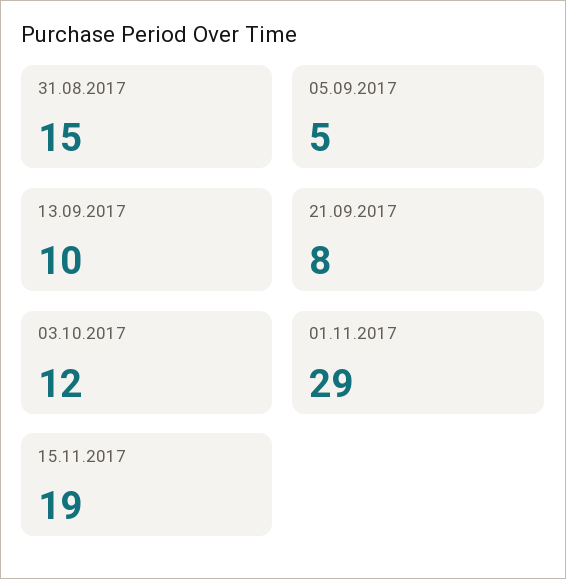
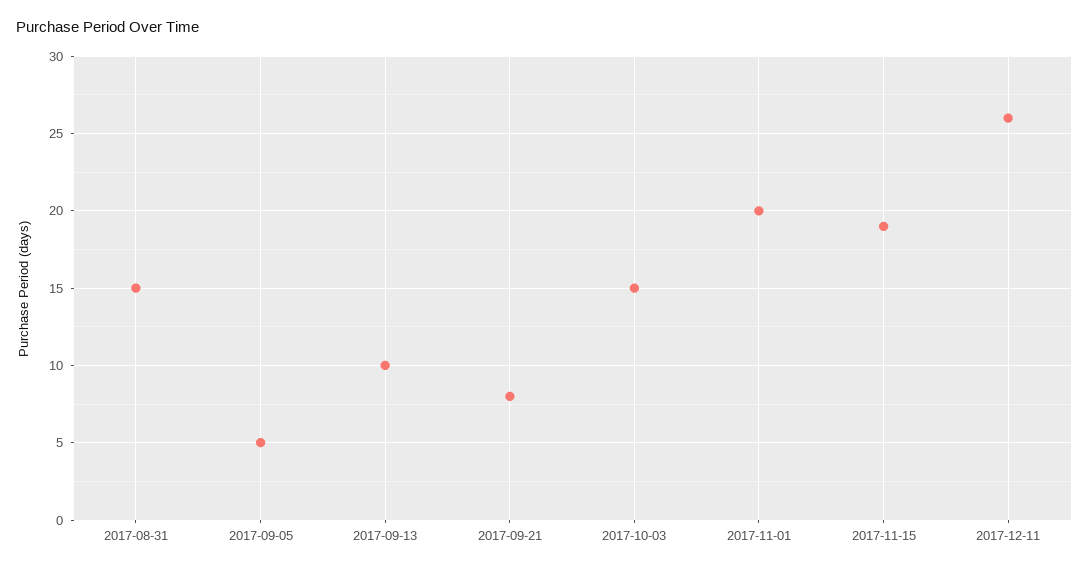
03.10.2017: 12 -> 15
01.11.2017: 29 -> 20
2017-12-11: none -> 26

